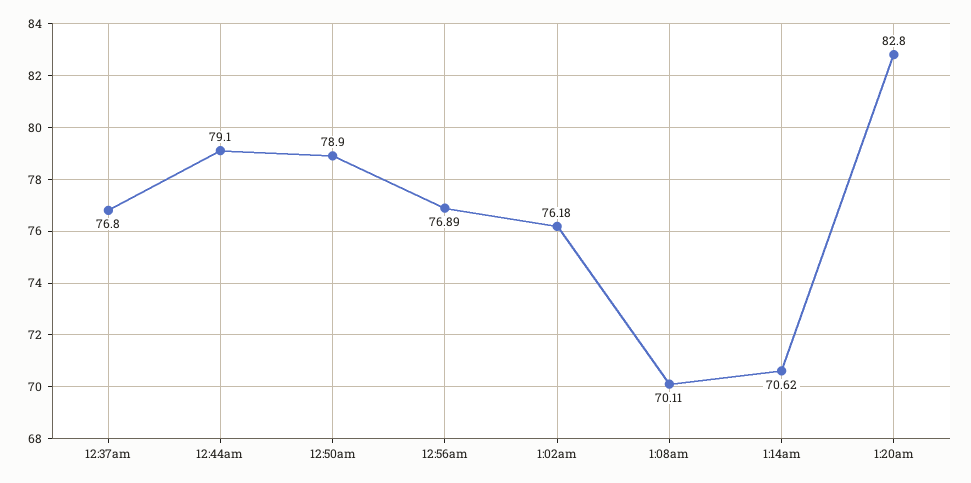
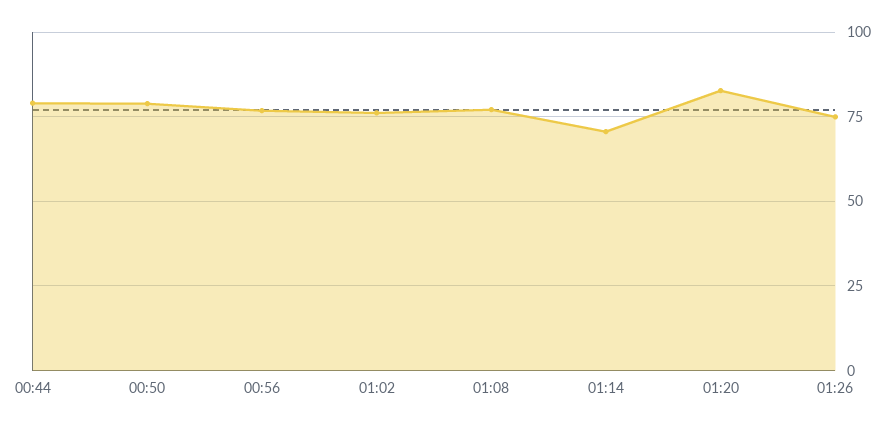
12:37am: 76.8 -> none
1:08am: 70.11 -> 77.5
01:26: none -> 75

